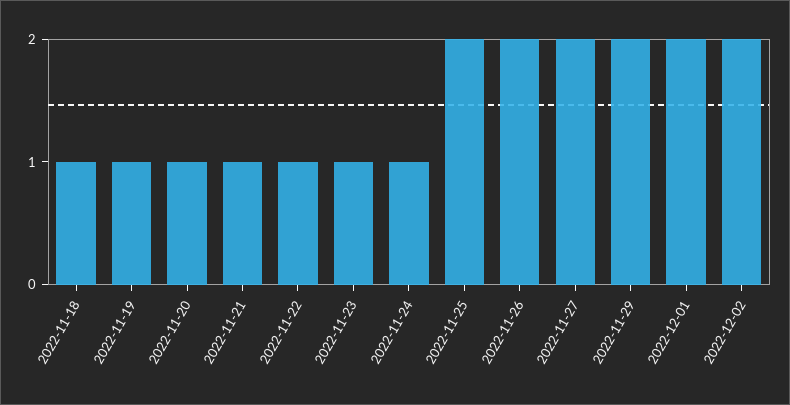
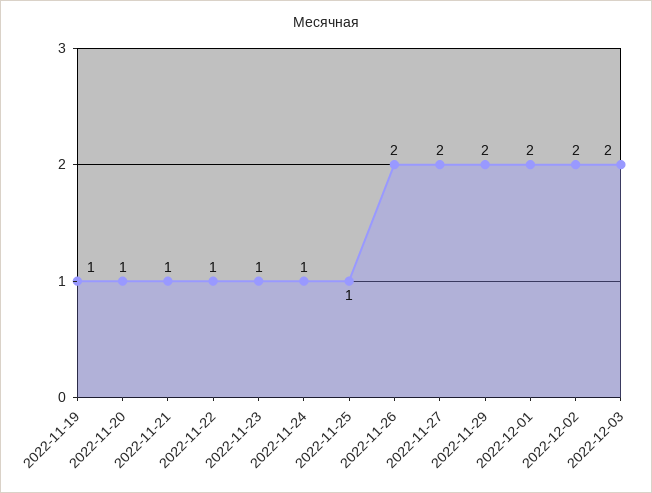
2022-11-18: 1 -> none
2022-11-25: 2 -> 1
2022-12-03: none -> 2

